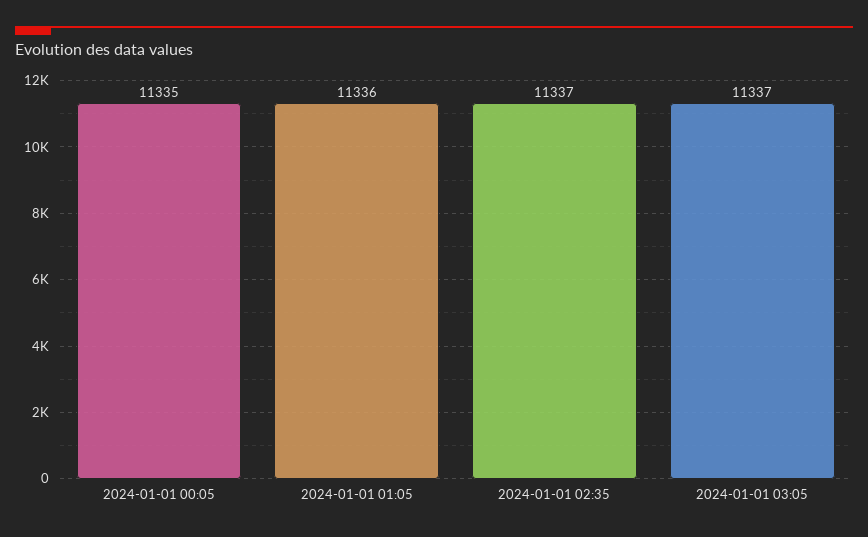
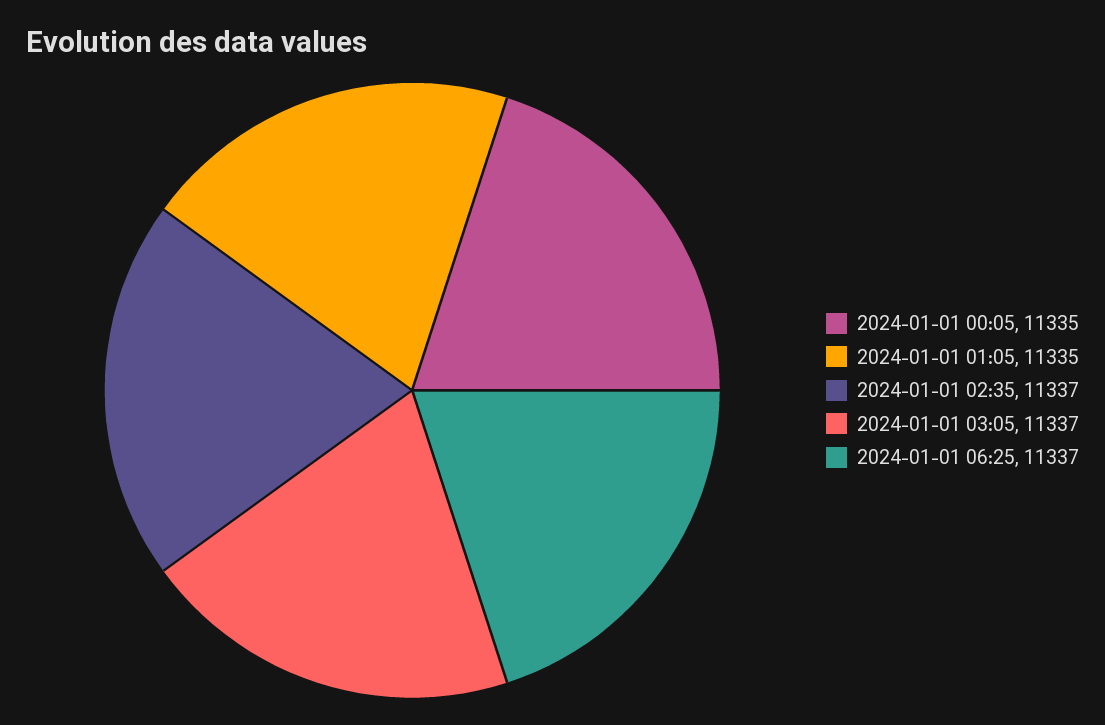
2024-01-01 01:05: 11336 -> 11335
2024-01-01 06:25: none -> 11337

